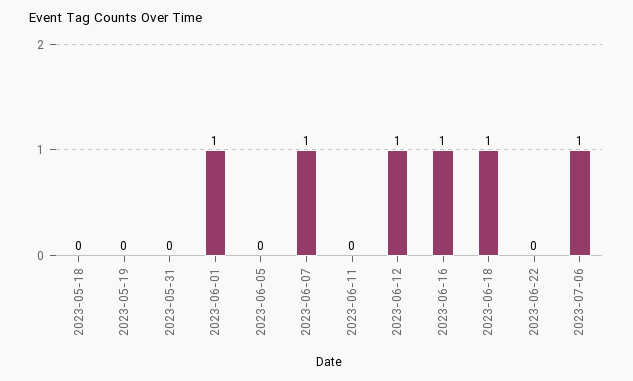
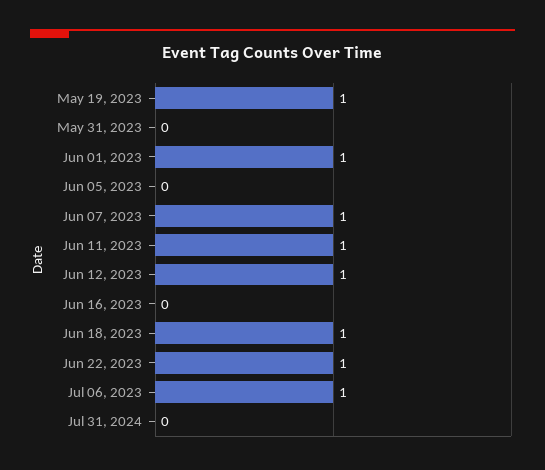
2023-05-18: 0 -> none
2023-05-19: 0 -> 1
2023-06-11: 0 -> 1
2023-06-16: 1 -> 0
2023-06-22: 0 -> 1
Jul 31, 2024: none -> 0

